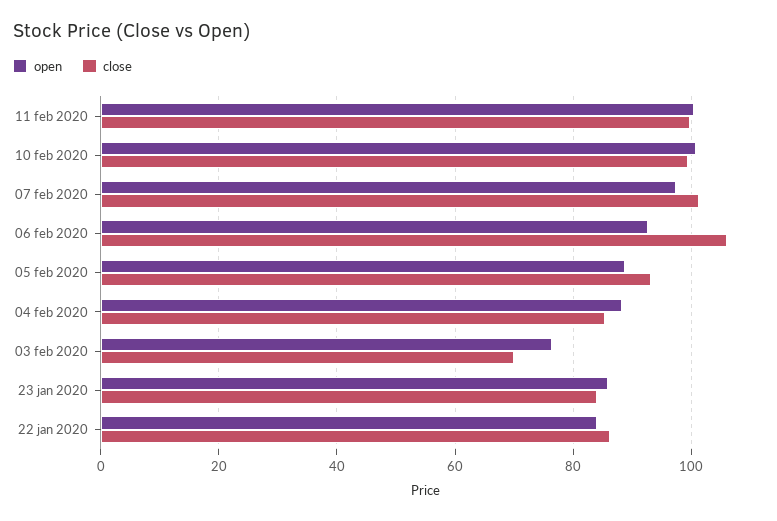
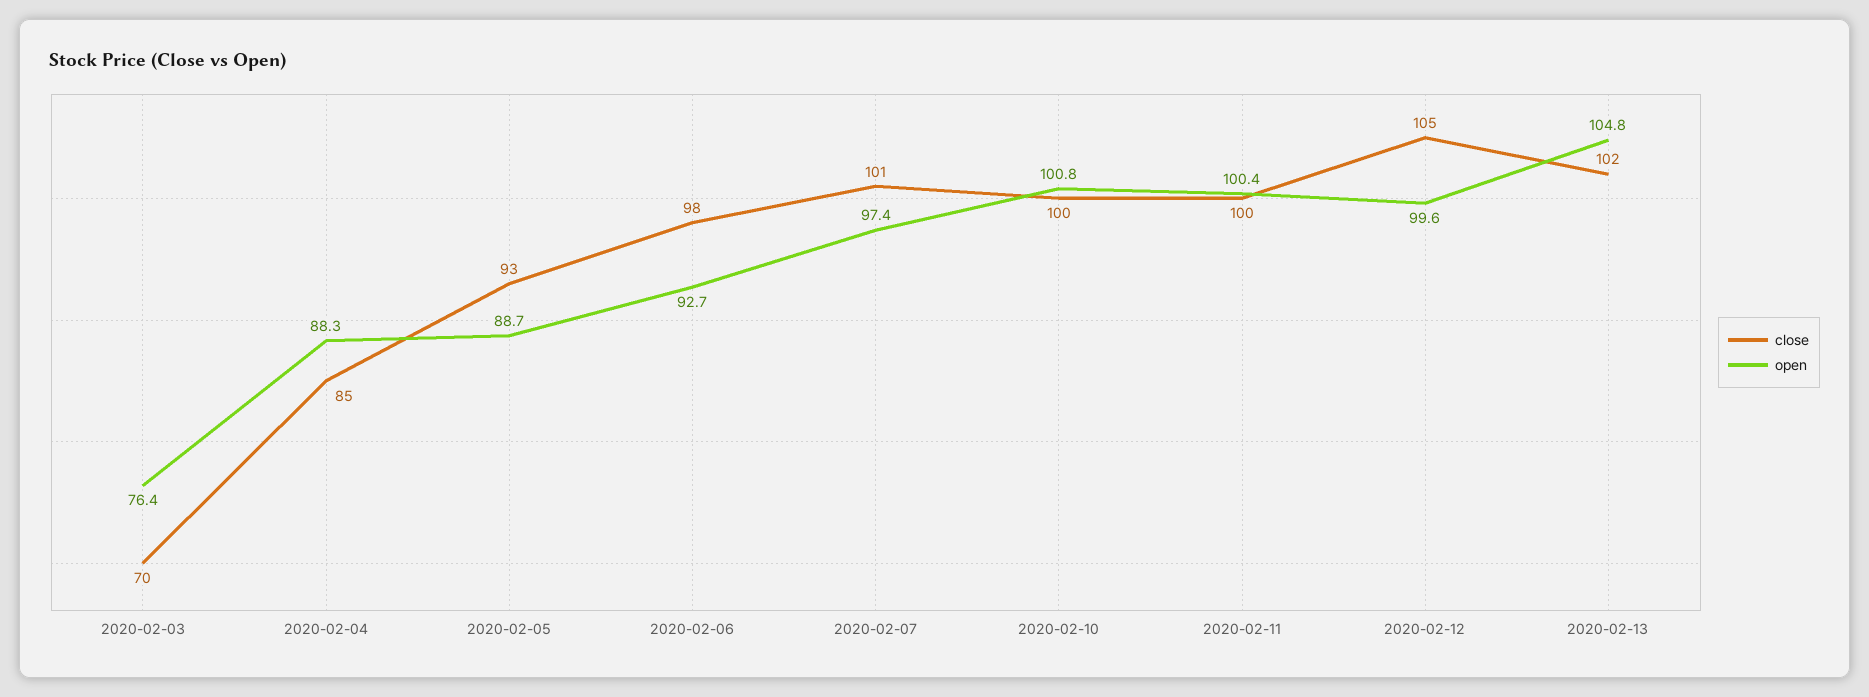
close, 06 feb 2020: 106 -> 98
open, 23 jan 2020: 86 -> none
close, 23 jan 2020: 84 -> none
open, 22 jan 2020: 84 -> none
close, 22 jan 2020: 86 -> none
close, 2020-02-12: none -> 105
open, 2020-02-12: none -> 99.6
close, 2020-02-13: none -> 102
open, 2020-02-13: none -> 104.8

